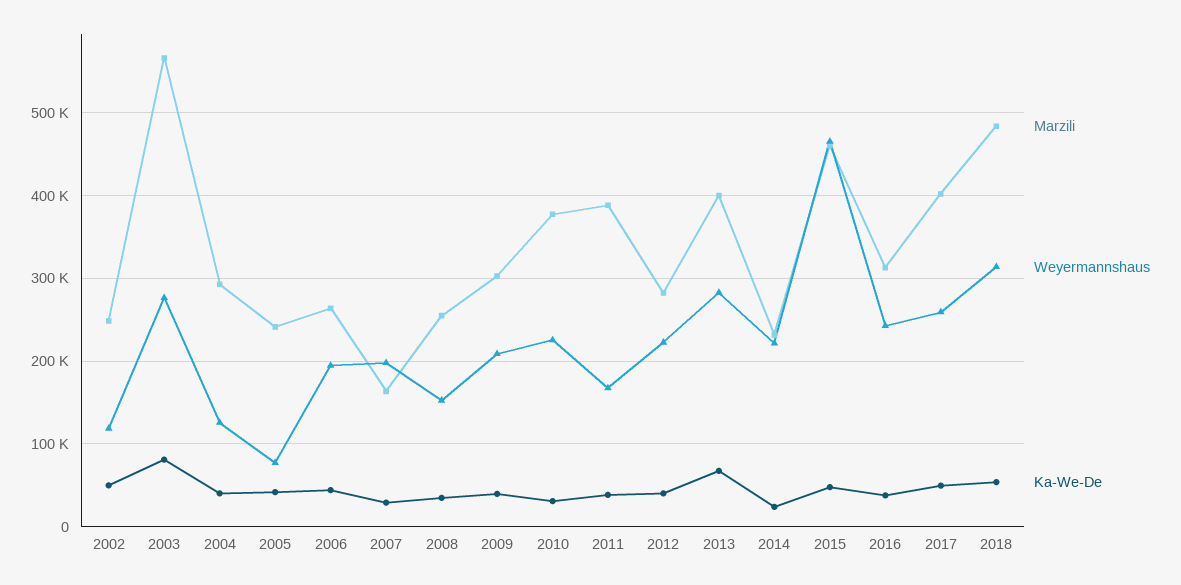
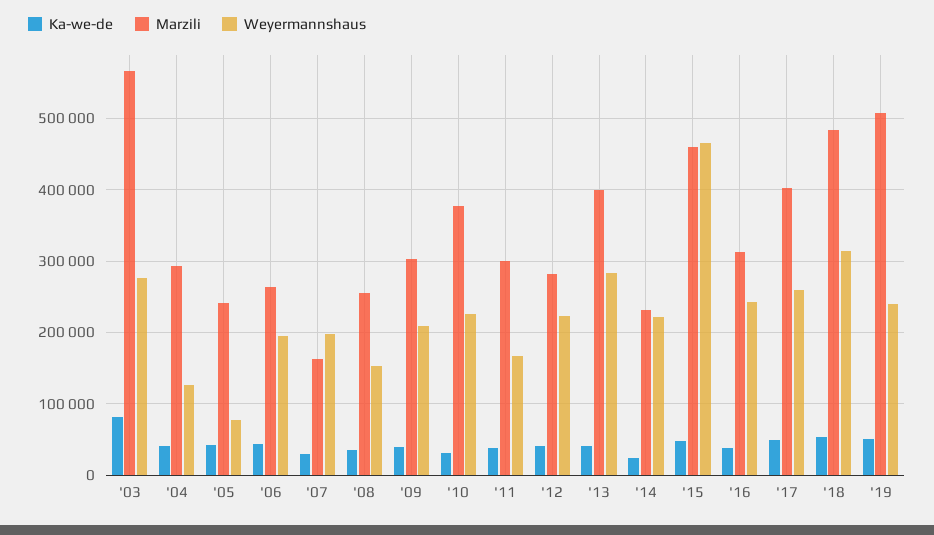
Marzili, 2002: 250000 -> none
Weyermannshaus, 2002: 120000 -> none
Ka-We-De, 2002: 50000 -> none
Marzili, 2011: 390000 -> 300000
Ka-We-De, 2013: 70000 -> 40000
Ka-We-De, '19: none -> 50000
Marzili, '19: none -> 510000
Weyermannshaus, '19: none -> 240000

